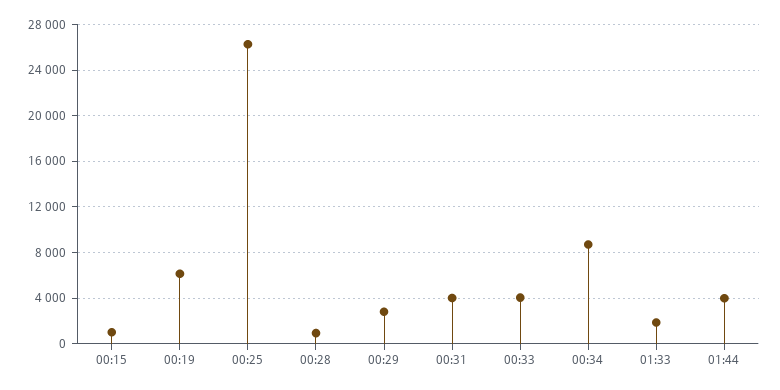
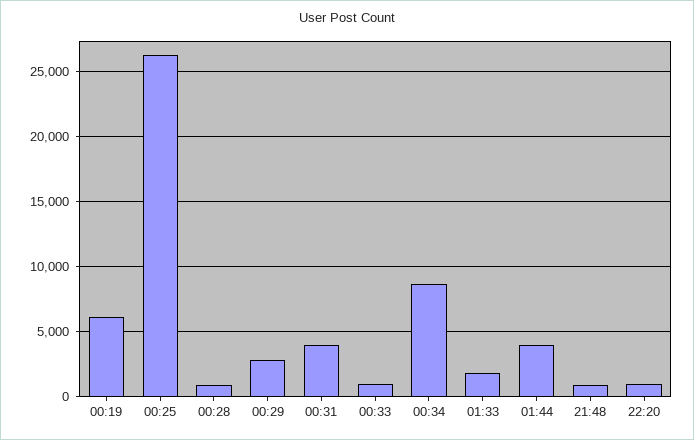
00:15: 1000 -> none
00:33: 4000 -> 1000
21:48: none -> 1000
22:20: none -> 1000

